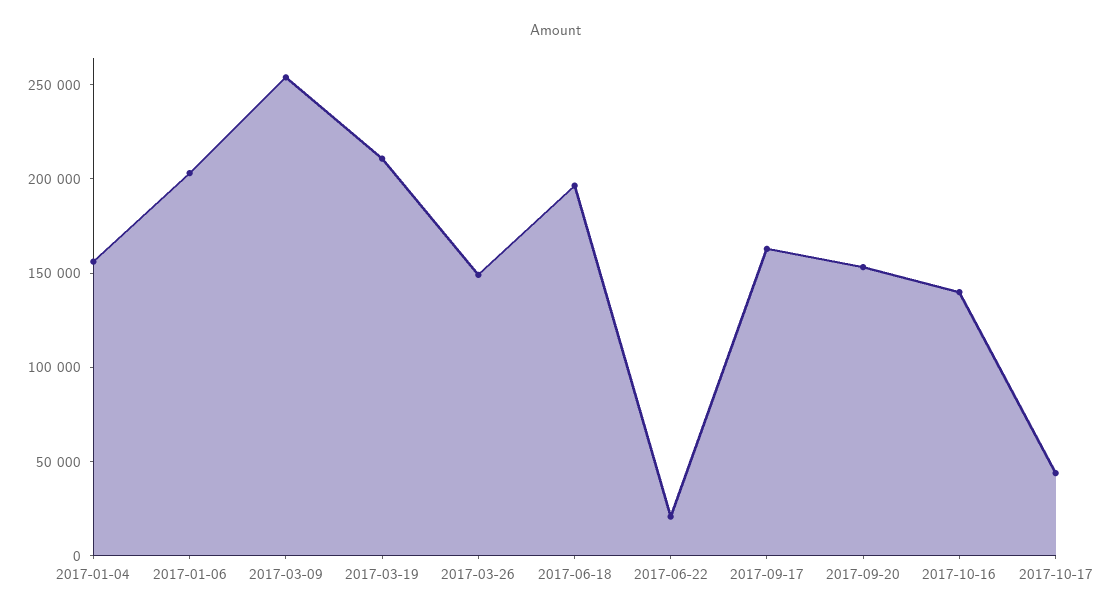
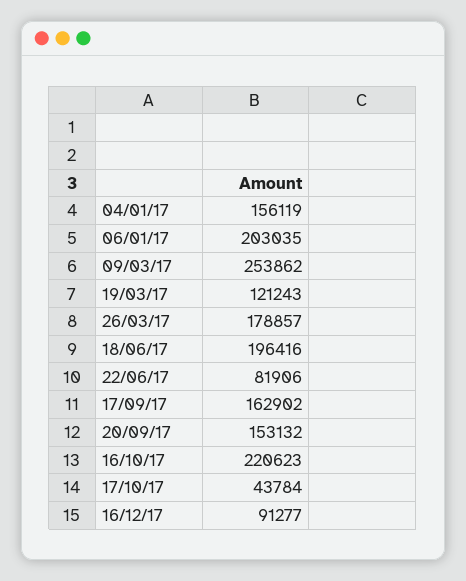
2017-03-19: 210000 -> 121243
2017-03-26: 150000 -> 178857
2017-06-22: 20000 -> 81906
2017-10-16: 140000 -> 220623
16/12/17: none -> 91277

